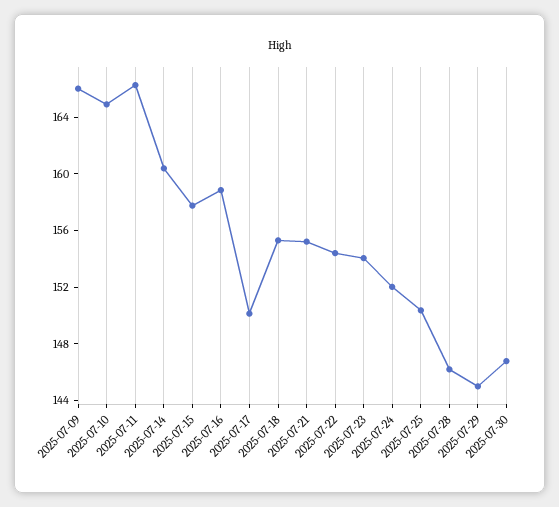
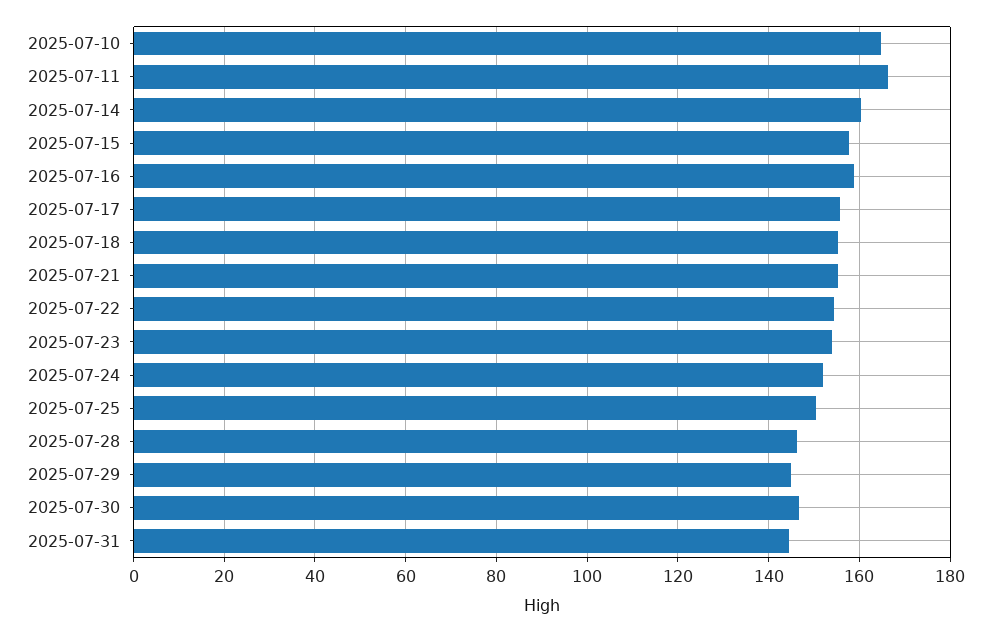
2025-07-09: 166 -> none
2025-07-17: 150 -> 156
2025-07-31: none -> 144

